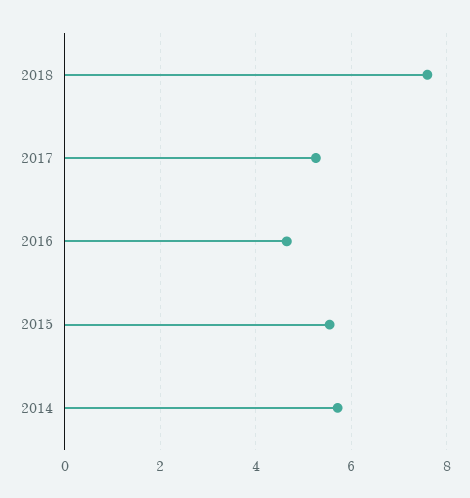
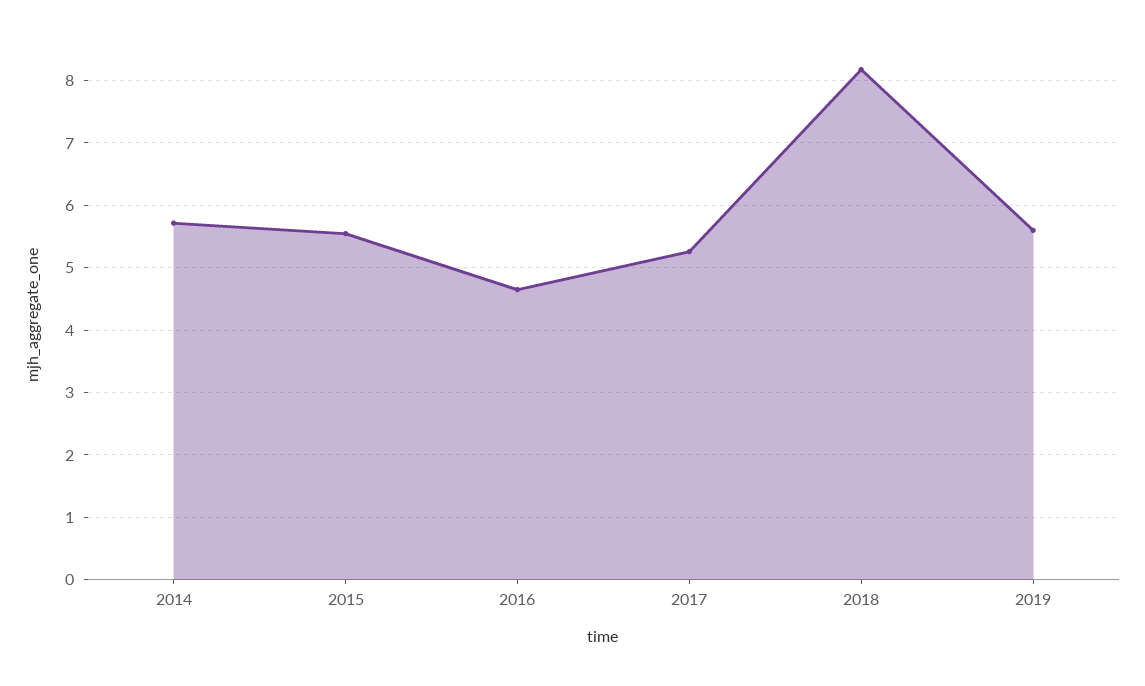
2018: 7.6 -> 8.2
2019: none -> 5.6

